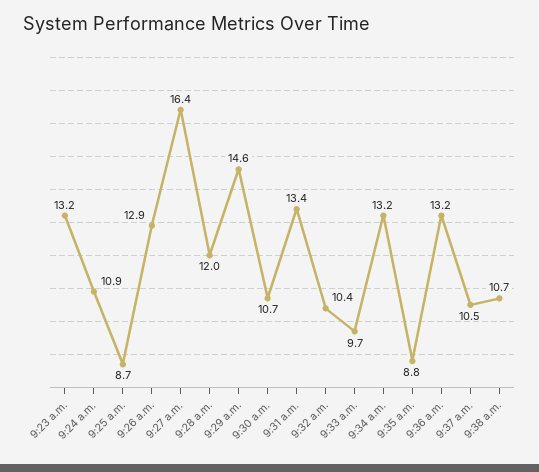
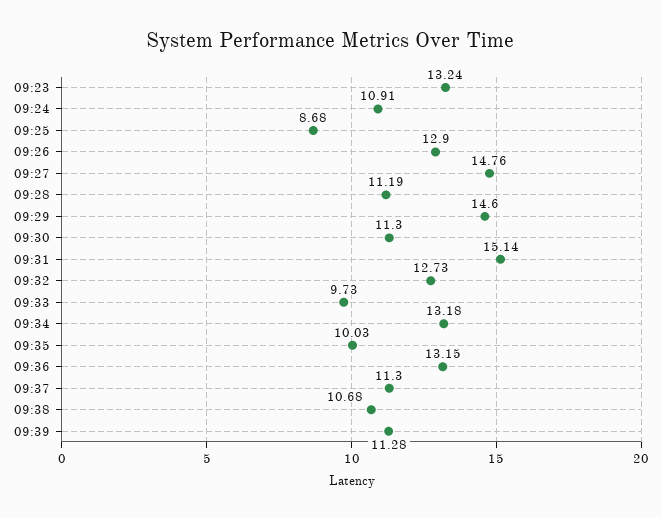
9:27 a.m.: 16.4 -> 14.76
9:28 a.m.: 12 -> 11.19
9:30 a.m.: 10.7 -> 11.3
9:31 a.m.: 13.4 -> 15.14
9:32 a.m.: 10.4 -> 12.73
9:35 a.m.: 8.8 -> 10.03
9:37 a.m.: 10.5 -> 11.3
09:39: none -> 11.28

